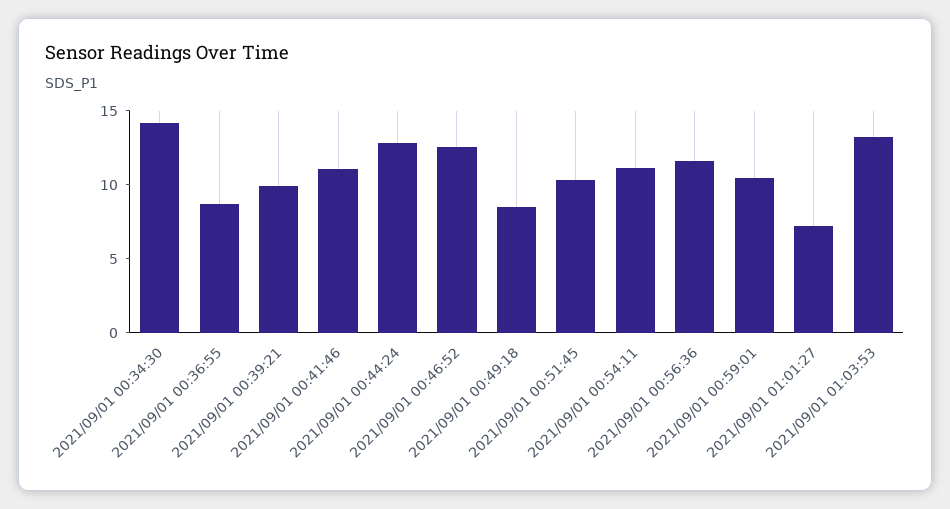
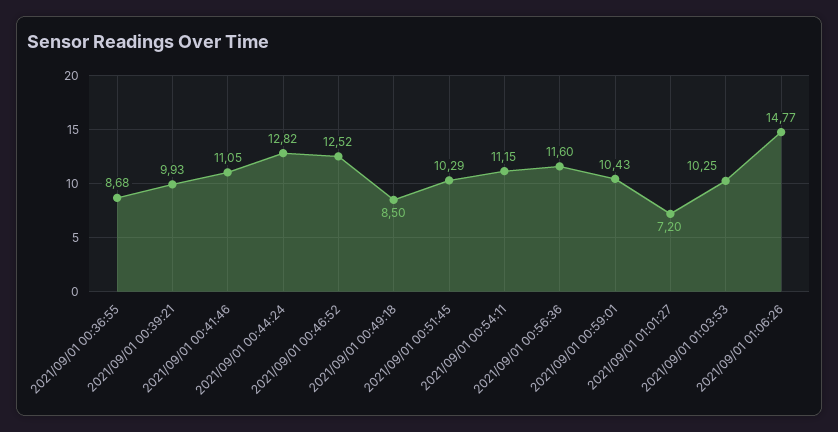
2021/09/01 00:34:30: 14 -> none
2021/09/01 01:03:53: 13 -> 10.25
2021/09/01 01:06:26: none -> 14.77

